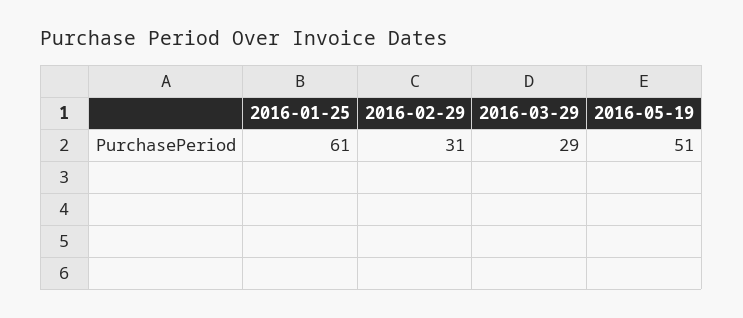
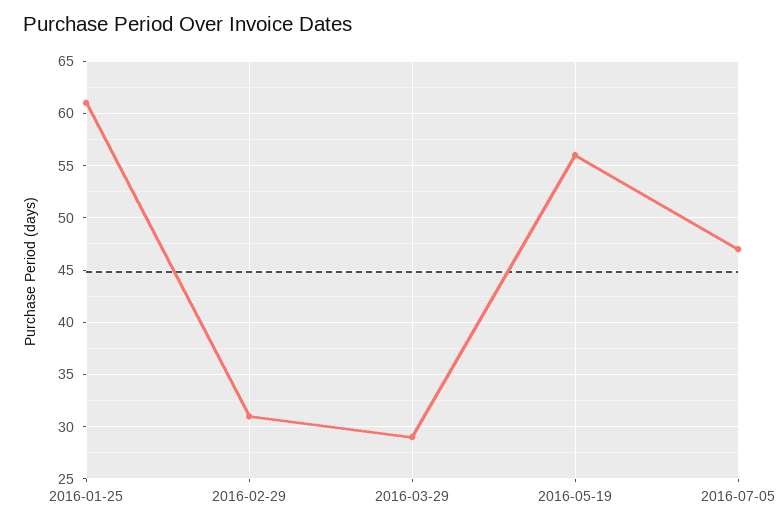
2016-05-19: 51 -> 56
2016-07-05: none -> 47

